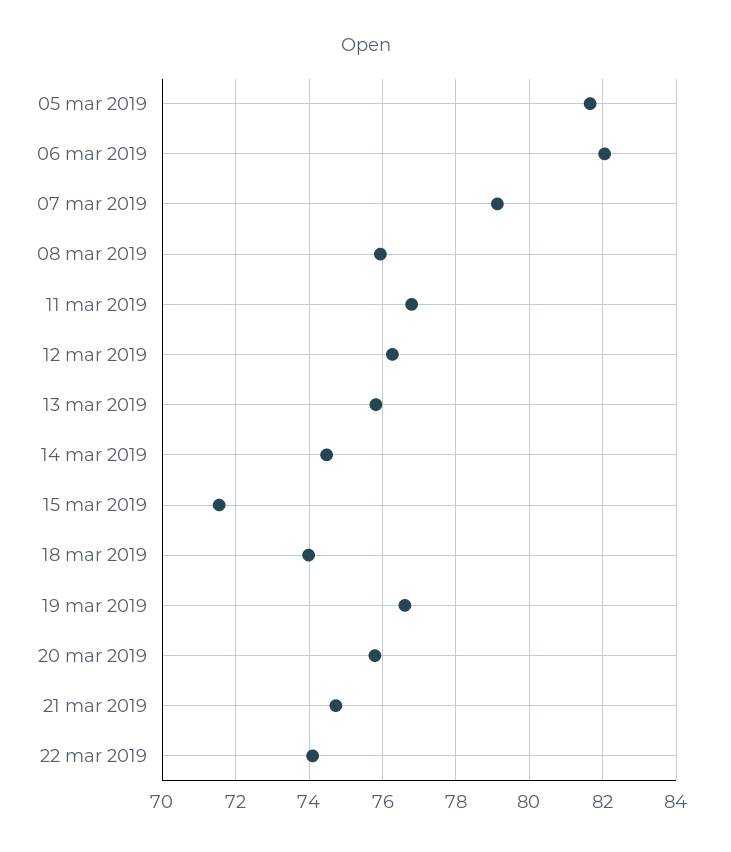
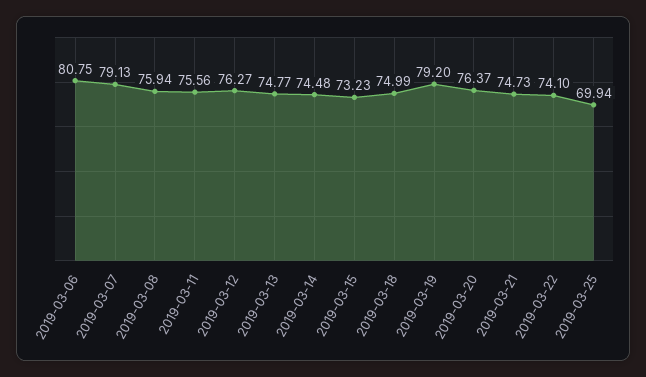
05 mar 2019: 81.6 -> none
06 mar 2019: 82 -> 80.75
11 mar 2019: 76.8 -> 75.56
13 mar 2019: 75.8 -> 74.77
15 mar 2019: 71.6 -> 73.23
18 mar 2019: 74 -> 74.99
19 mar 2019: 76.6 -> 79.2
20 mar 2019: 75.8 -> 76.37
2019-03-25: none -> 69.94

